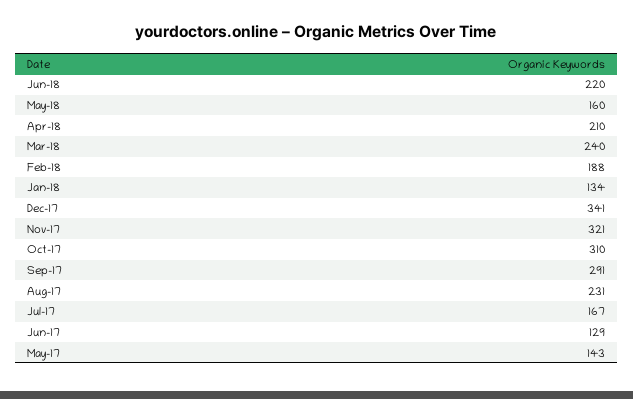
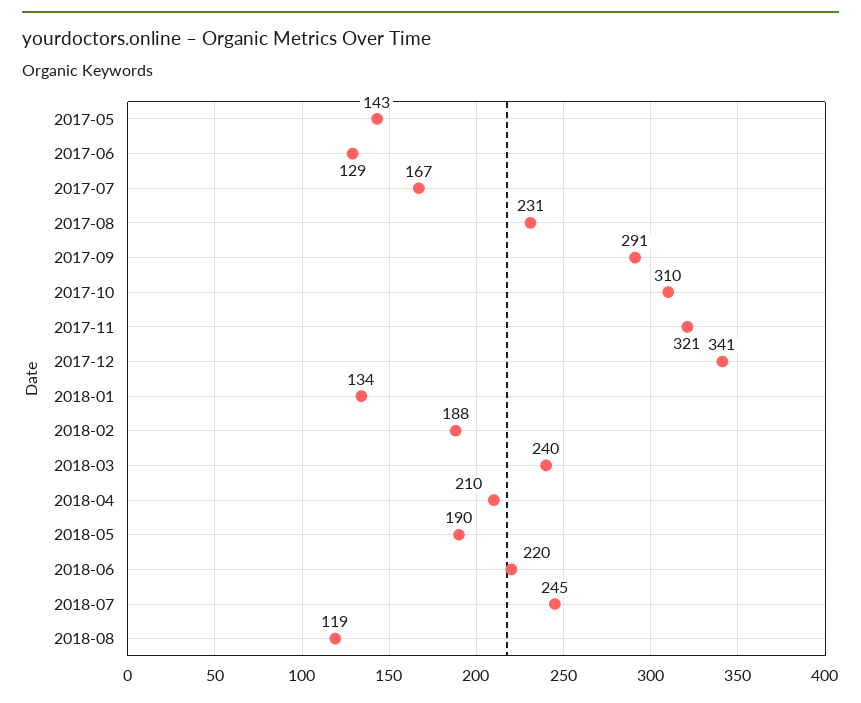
May-18: 160 -> 190
2018-07: none -> 245
2018-08: none -> 119

